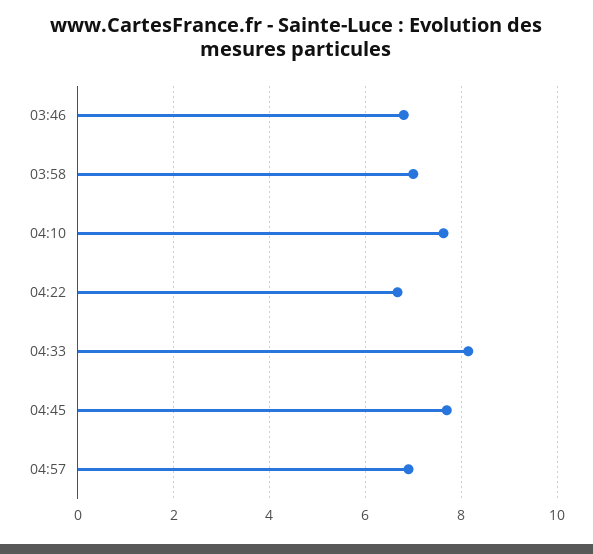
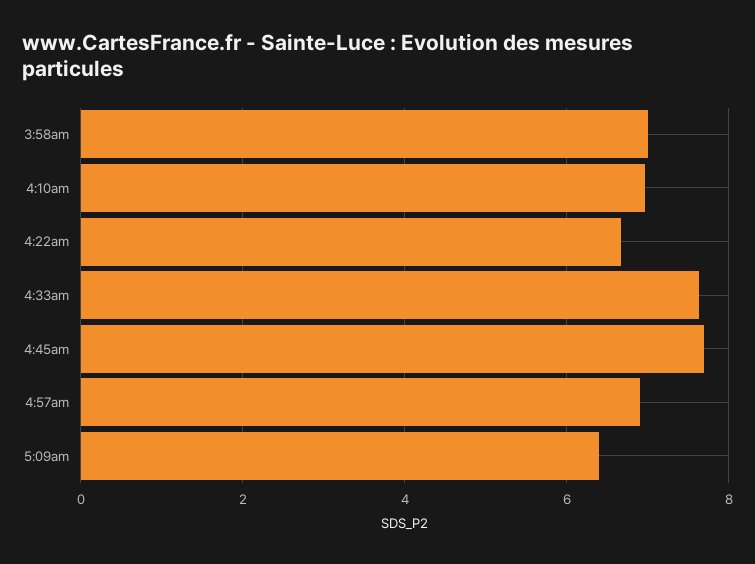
03:46: 6.8 -> none
04:10: 7.6 -> 7
04:33: 8.2 -> 7.6
5:09am: none -> 6.4

